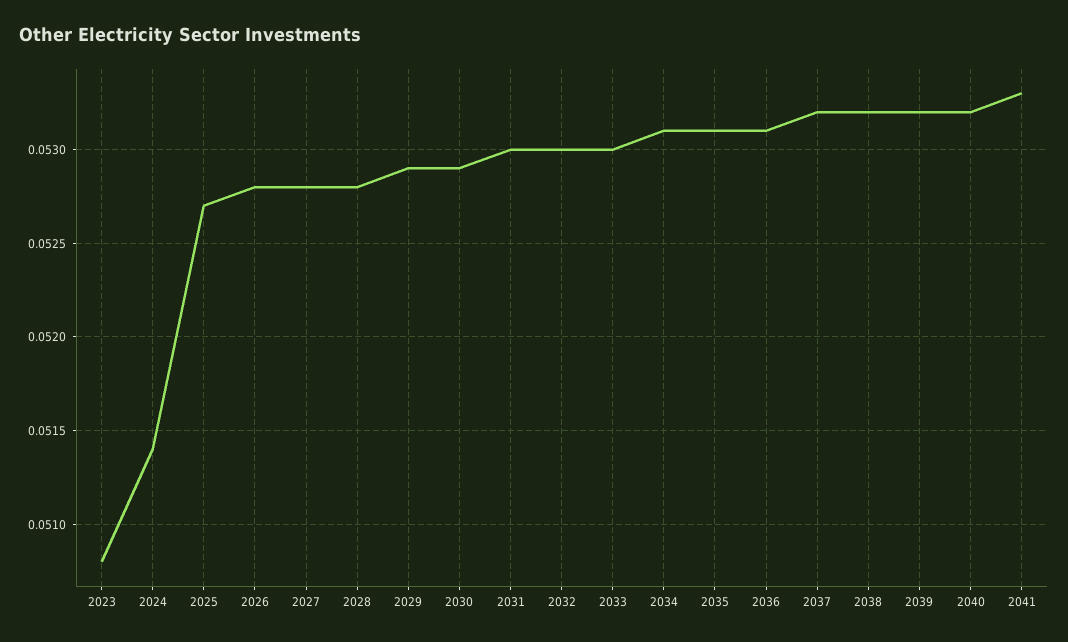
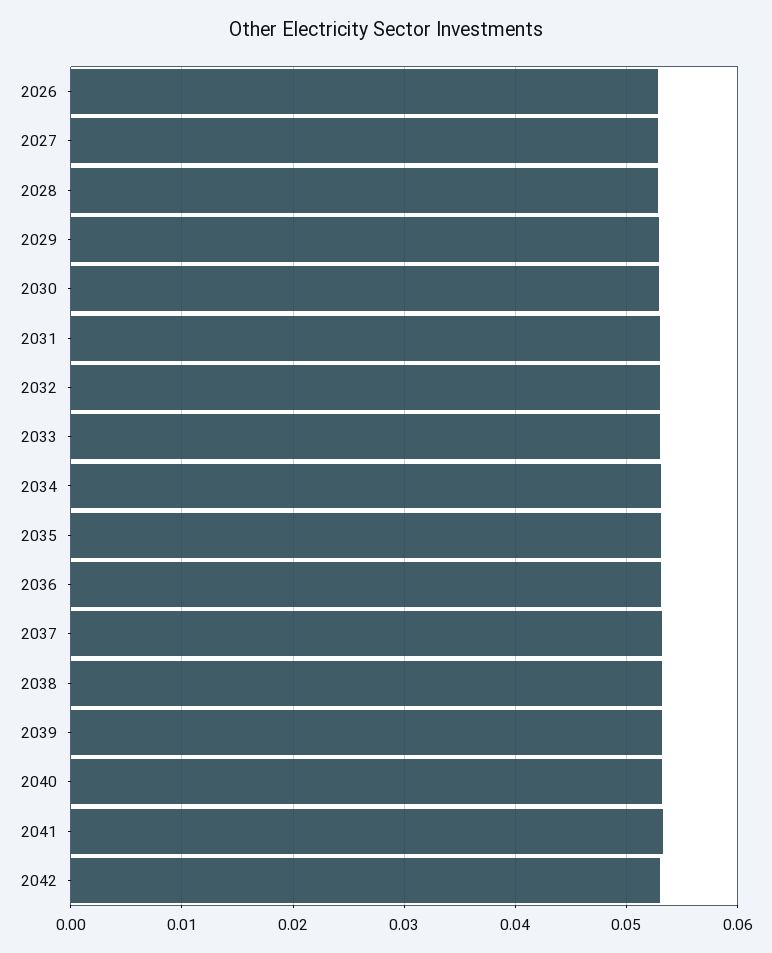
2023: 0.0508 -> none
2024: 0.0514 -> none
2025: 0.0527 -> none
2042: none -> 0.053

